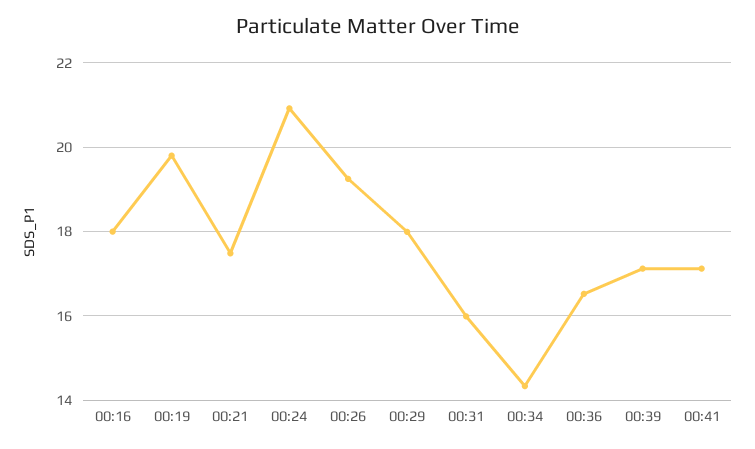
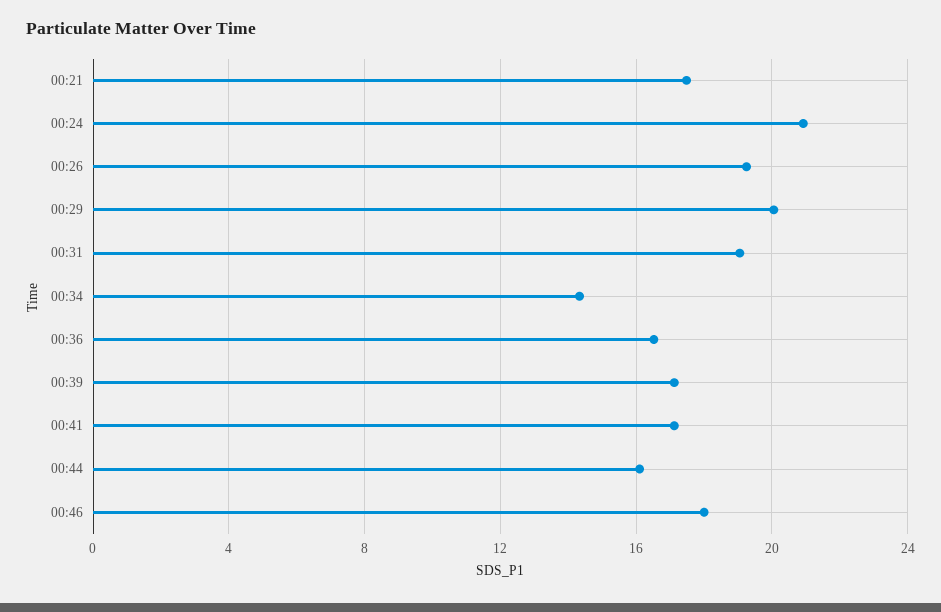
00:16: 18 -> none
00:19: 19.8 -> none
00:29: 18 -> 20
00:31: 16 -> 19
00:44: none -> 16
00:46: none -> 18

